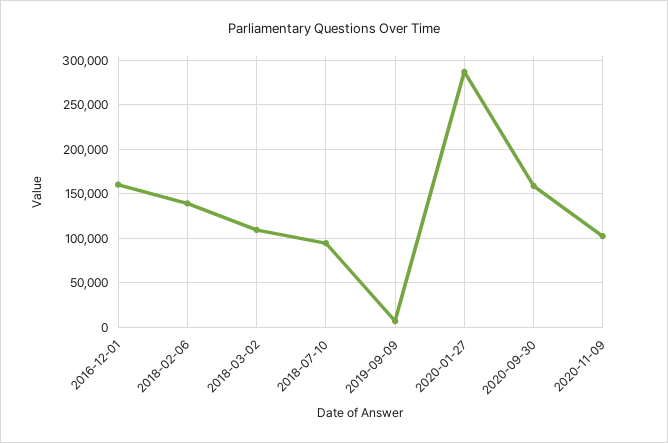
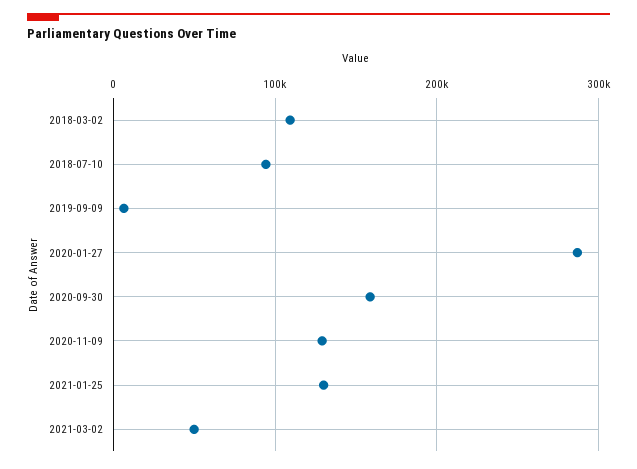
2016-12-01: 160000 -> none
2018-02-06: 140000 -> none
2020-11-09: 100000 -> 130000
2021-01-25: none -> 130000
2021-03-02: none -> 50000

